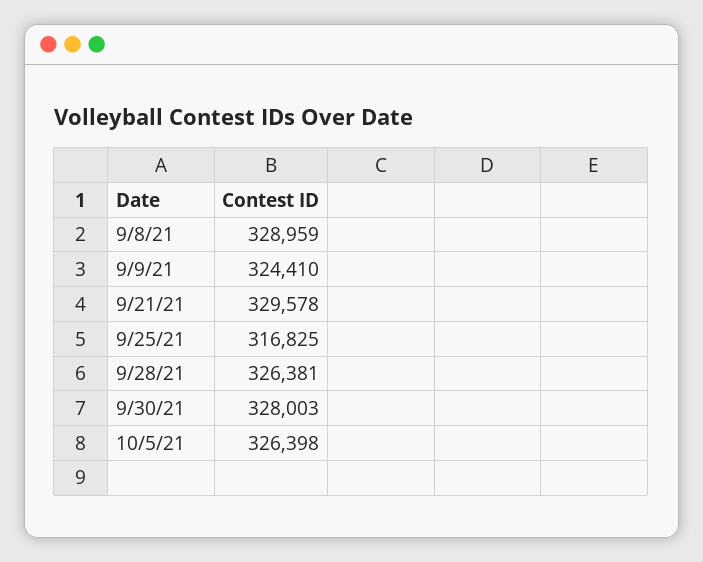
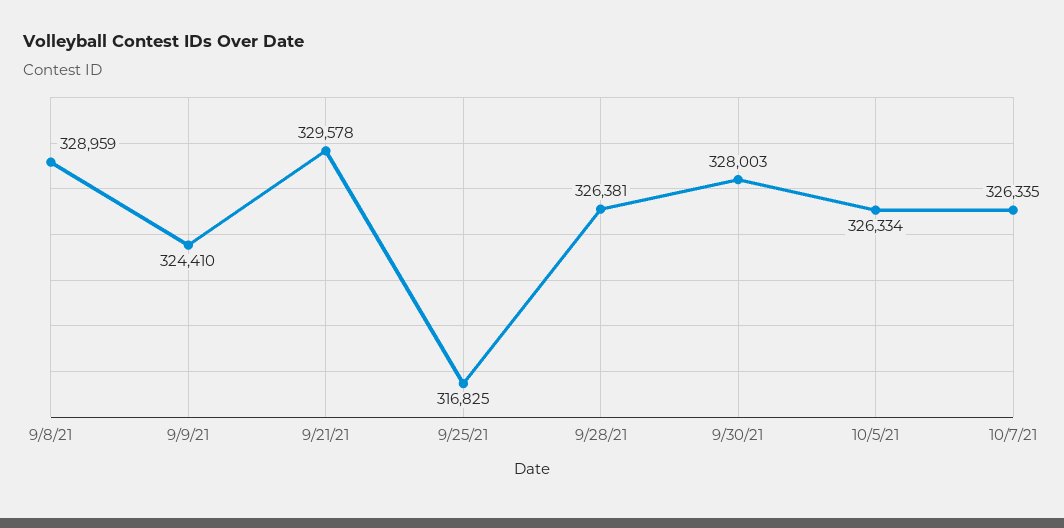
10/5/21: 326398 -> 326334
10/7/21: none -> 326335

